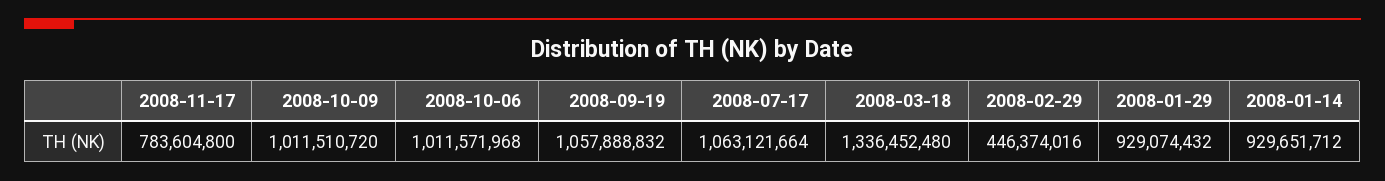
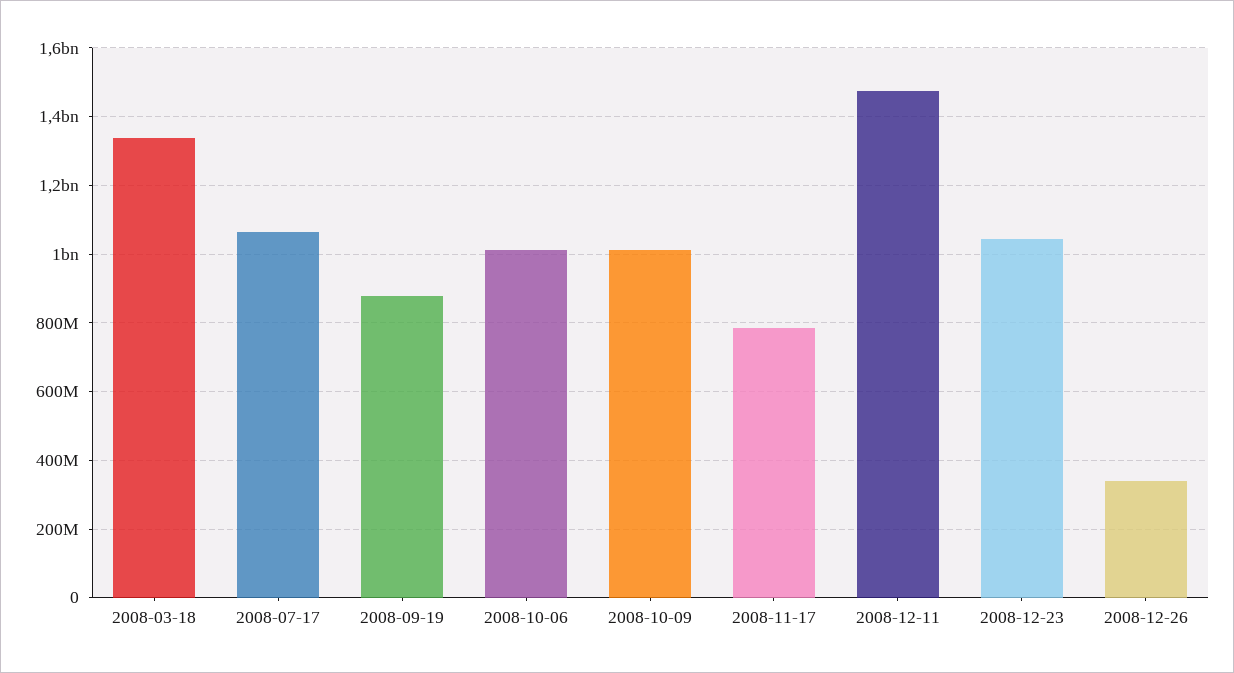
2008-09-19: 1057888832 -> 880000000
2008-02-29: 446374016 -> none
2008-01-29: 929074432 -> none
2008-01-14: 929651712 -> none
2008-12-11: none -> 1480000000
2008-12-23: none -> 1040000000
2008-12-26: none -> 340000000

